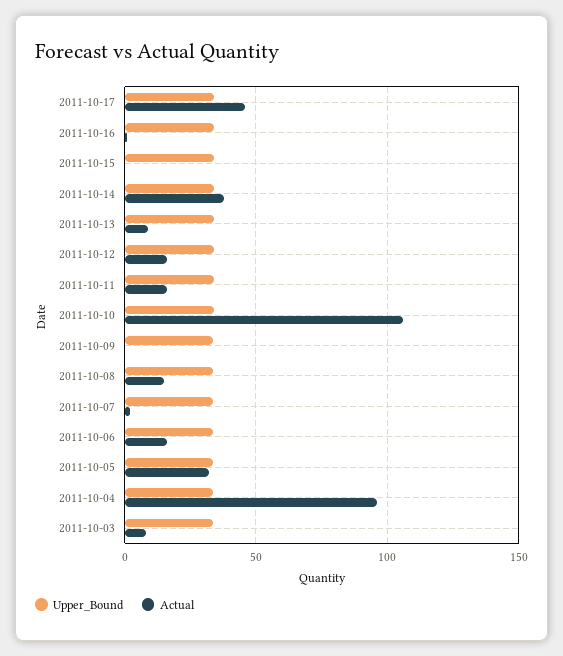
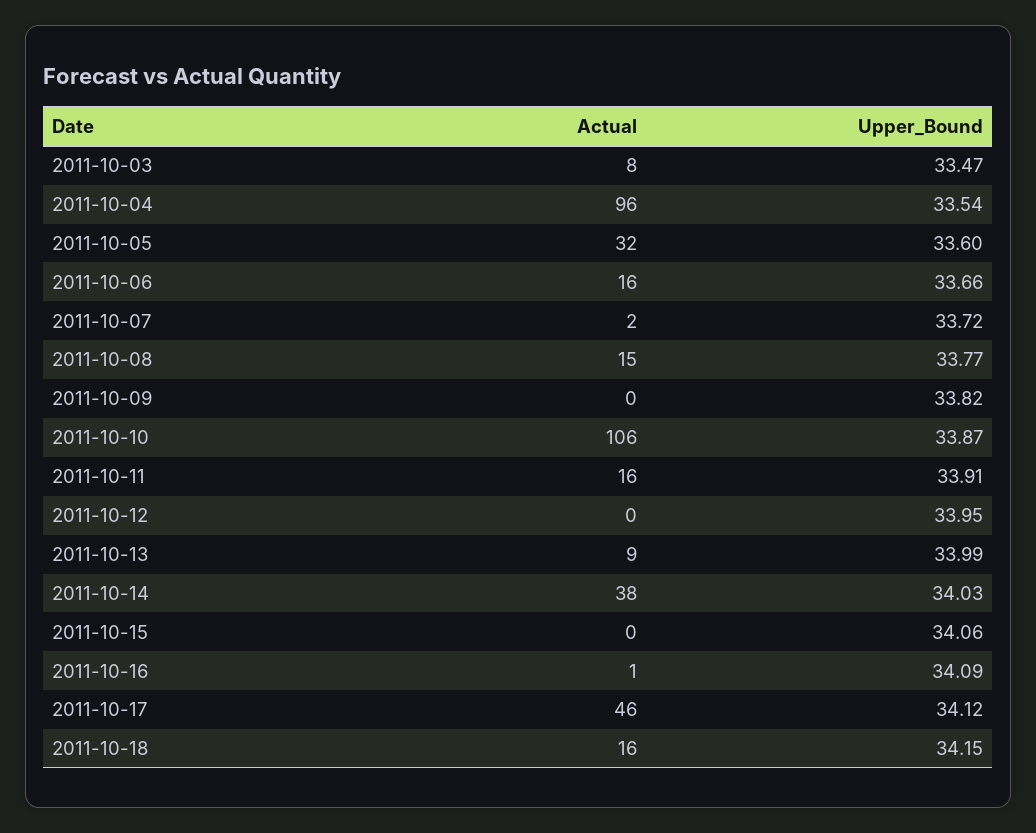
Actual, 2011-10-12: 15 -> 0
Actual, 2011-10-18: none -> 16
Upper_Bound, 2011-10-18: none -> 34.15

